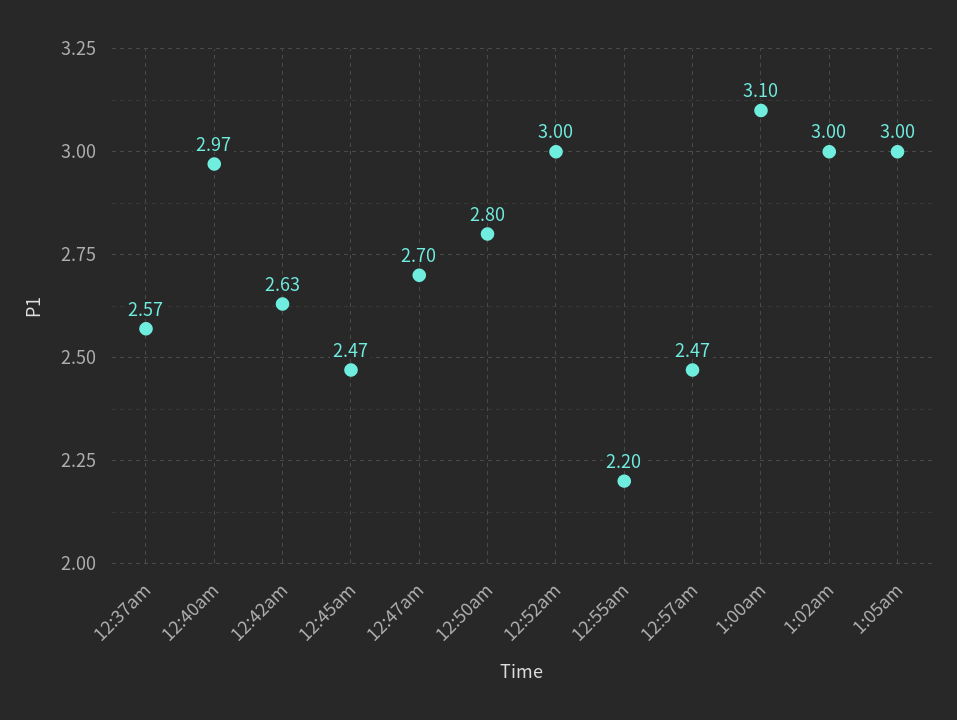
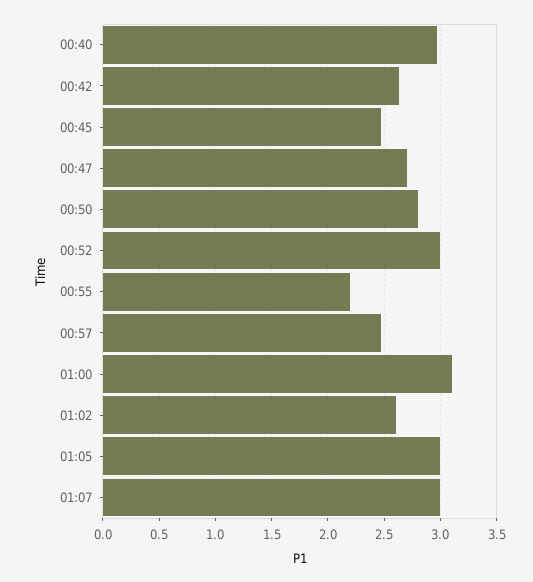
12:37am: 2.57 -> none
1:02am: 3 -> 2.6
01:07: none -> 3

